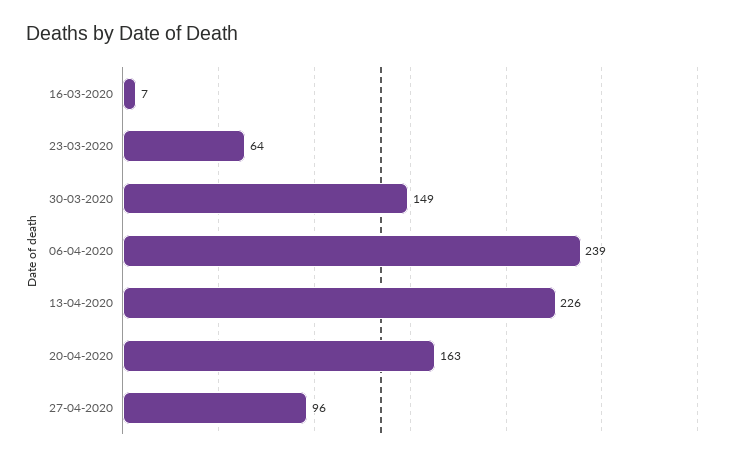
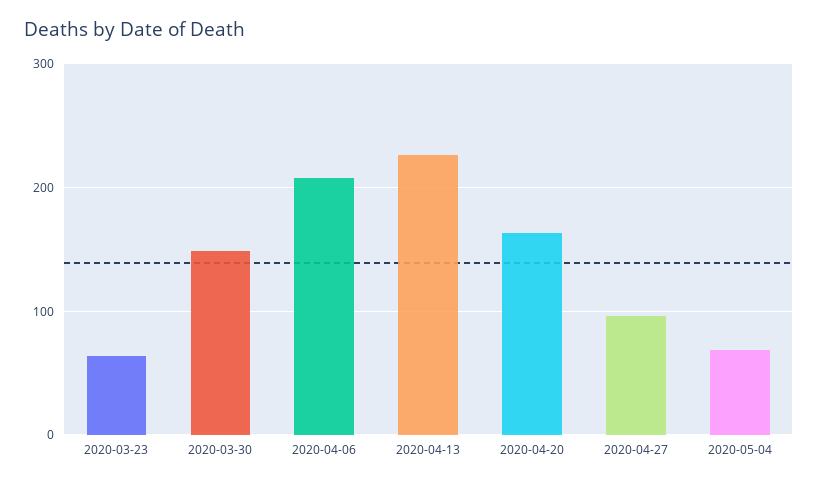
16-03-2020: 7 -> none
06-04-2020: 239 -> 210
2020-05-04: none -> 70

